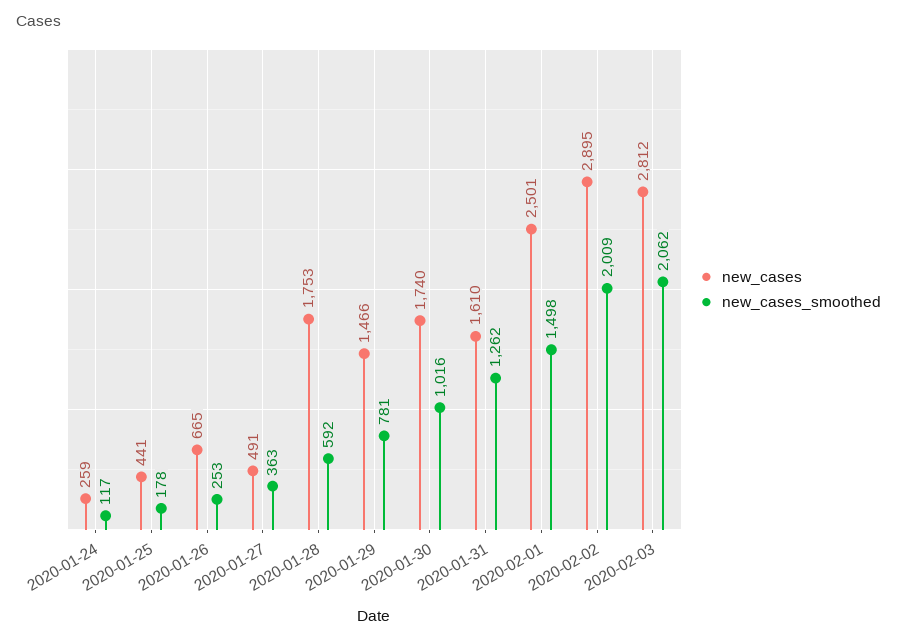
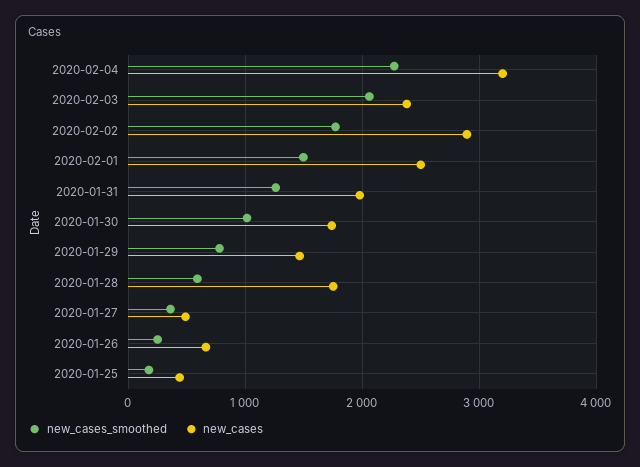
new_cases, 2020-01-24: 259 -> none
new_cases_smoothed, 2020-01-24: 117 -> none
new_cases, 2020-01-31: 1610 -> 2000
new_cases_smoothed, 2020-02-02: 2009 -> 1800
new_cases, 2020-02-03: 2812 -> 2400
new_cases_smoothed, 2020-02-04: none -> 2300
new_cases, 2020-02-04: none -> 3200

